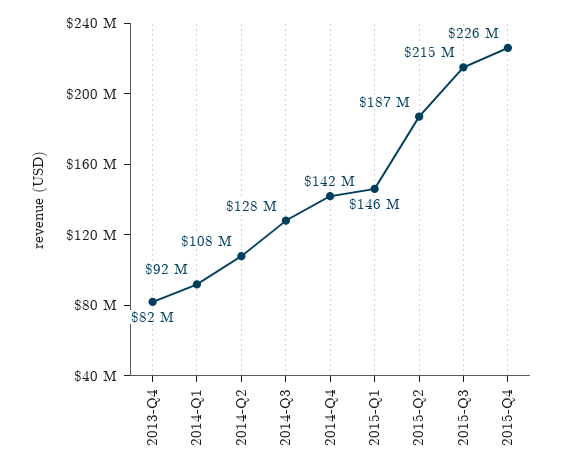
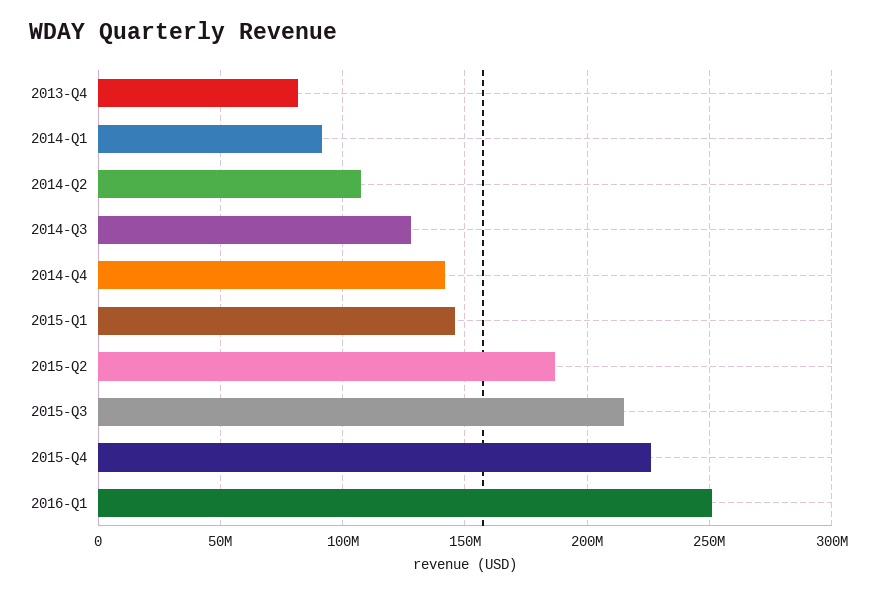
2016-Q1: none -> 250000000

